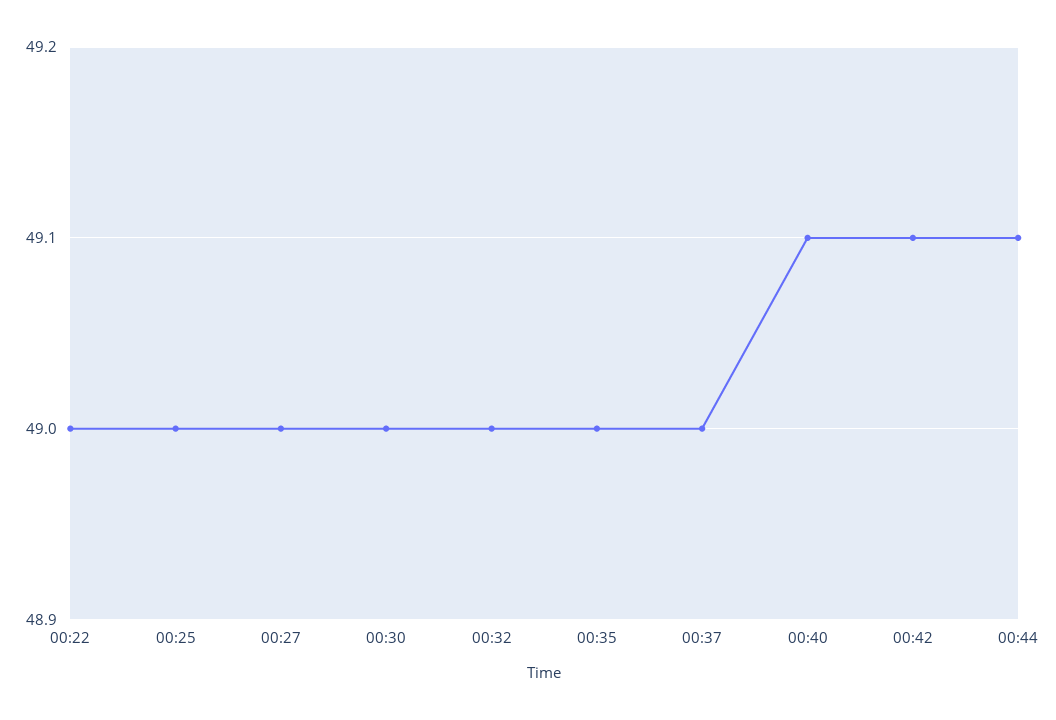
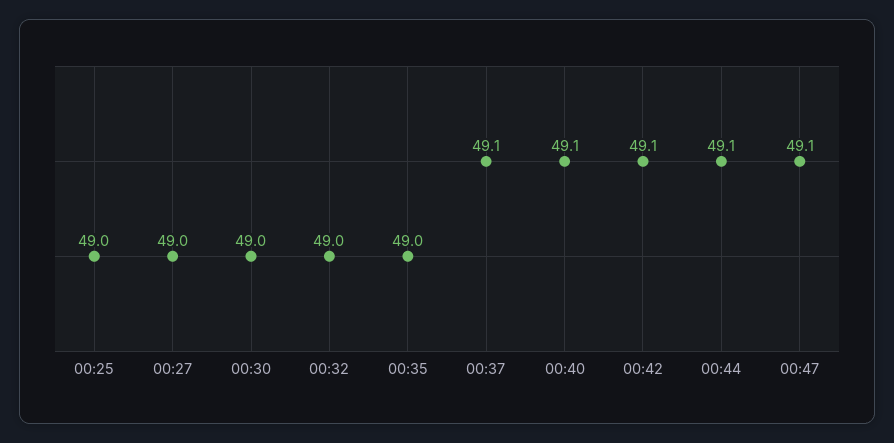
00:22: 49 -> none
00:37: 49 -> 49.1
00:47: none -> 49.1

